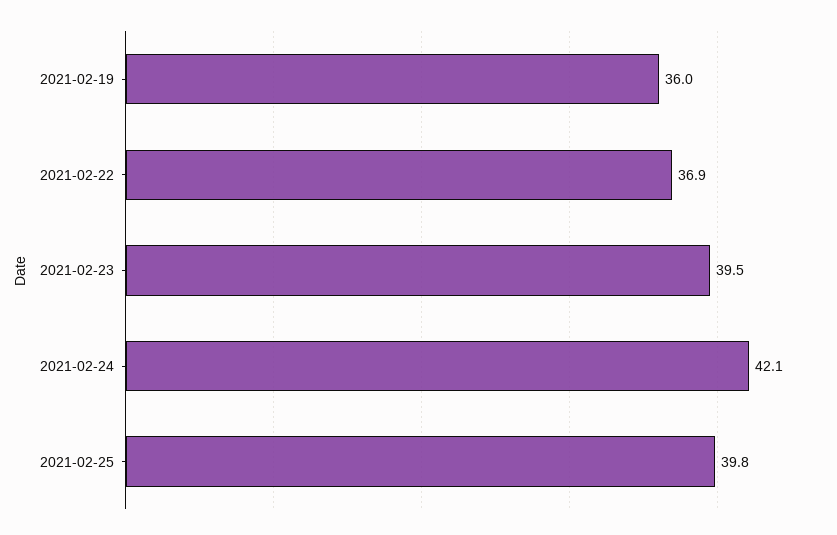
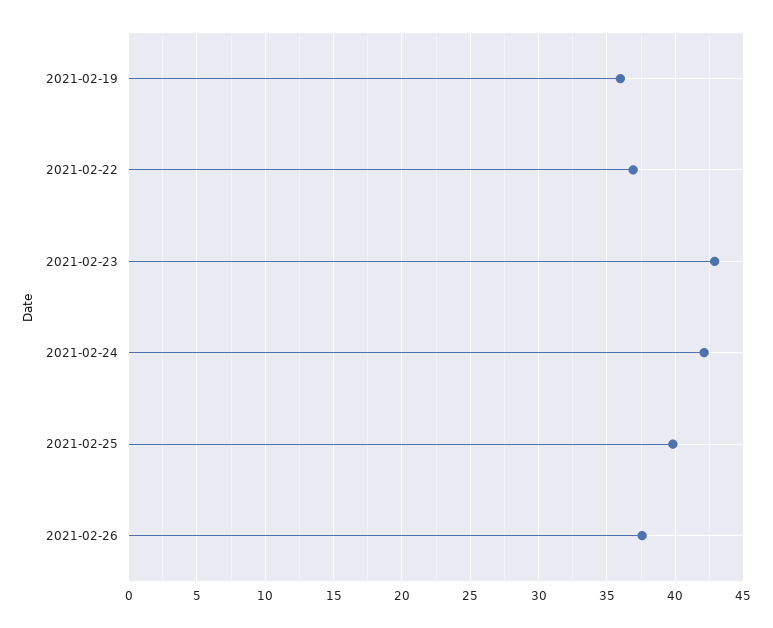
2021-02-23: 39.5 -> 43
2021-02-26: none -> 37.5

